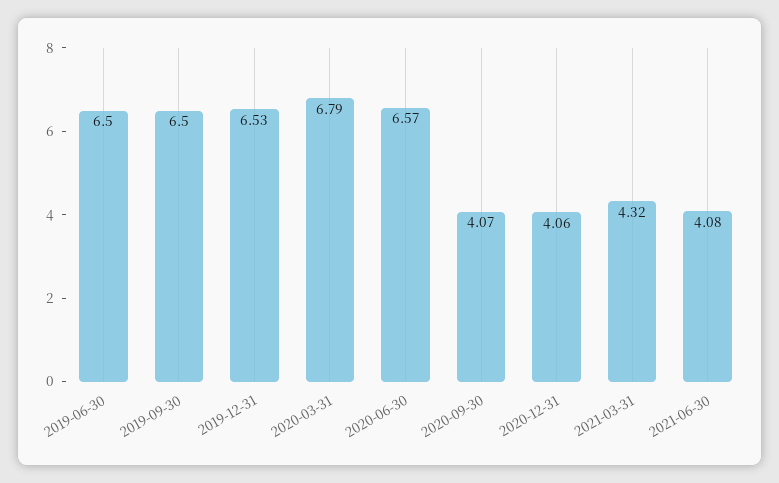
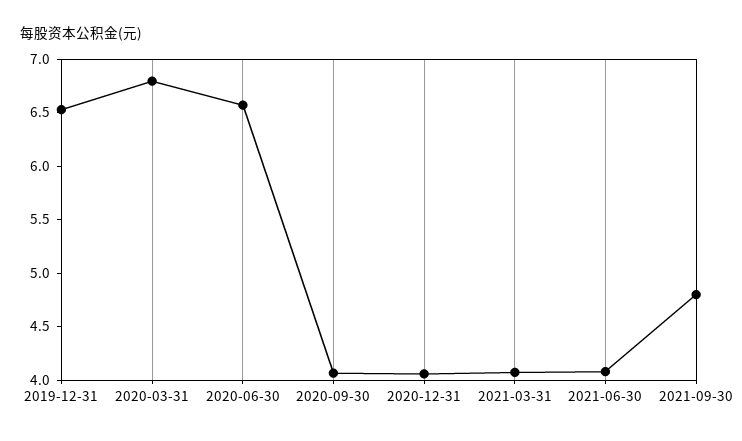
2019-06-30: 6.5 -> none
2019-09-30: 6.5 -> none
2021-03-31: 4.32 -> 4.1
2021-09-30: none -> 4.8

